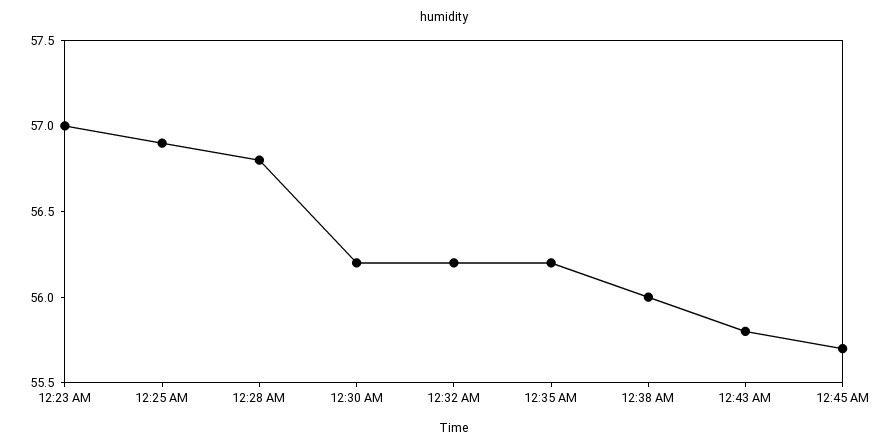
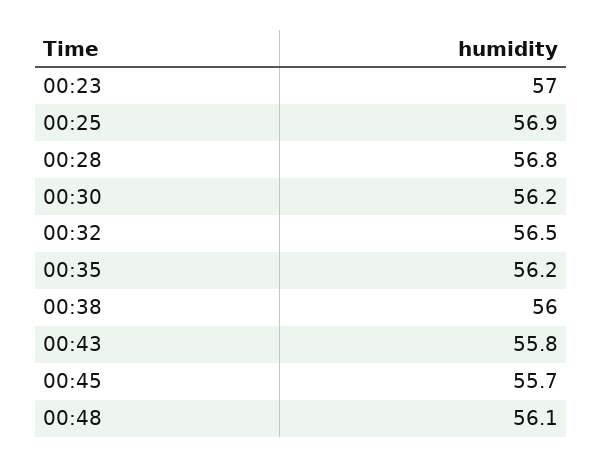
12:32 AM: 56.2 -> 56.5
00:48: none -> 56.1

